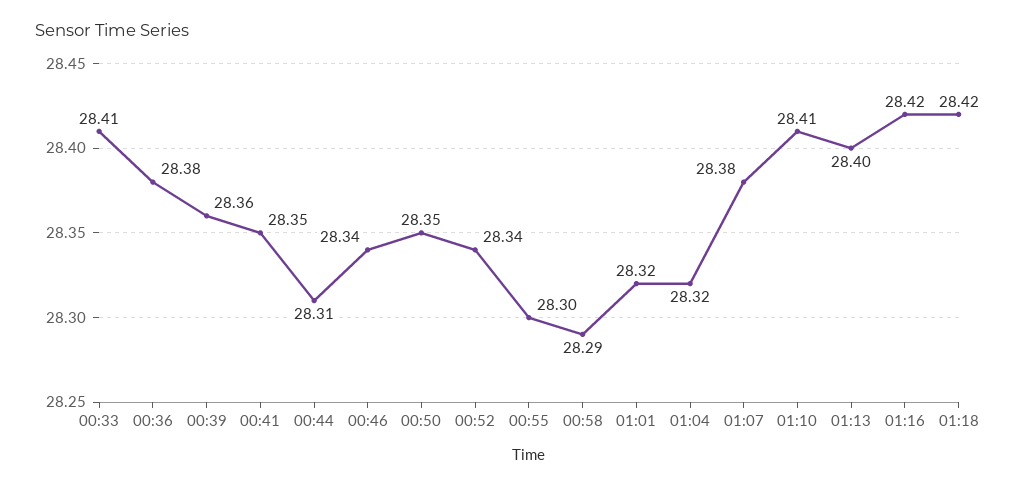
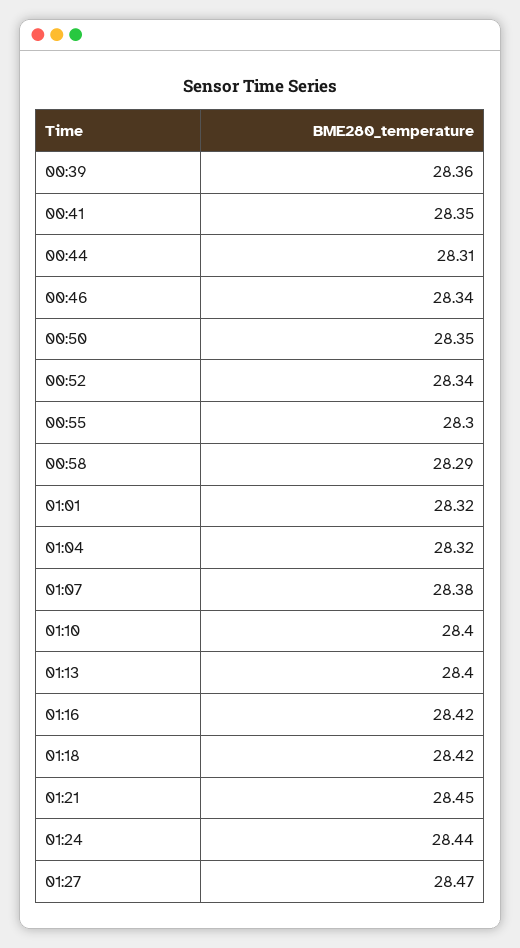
00:33: 28.41 -> none
00:36: 28.38 -> none
01:10: 28.41 -> 28.4
01:21: none -> 28.45
01:24: none -> 28.44
01:27: none -> 28.47

